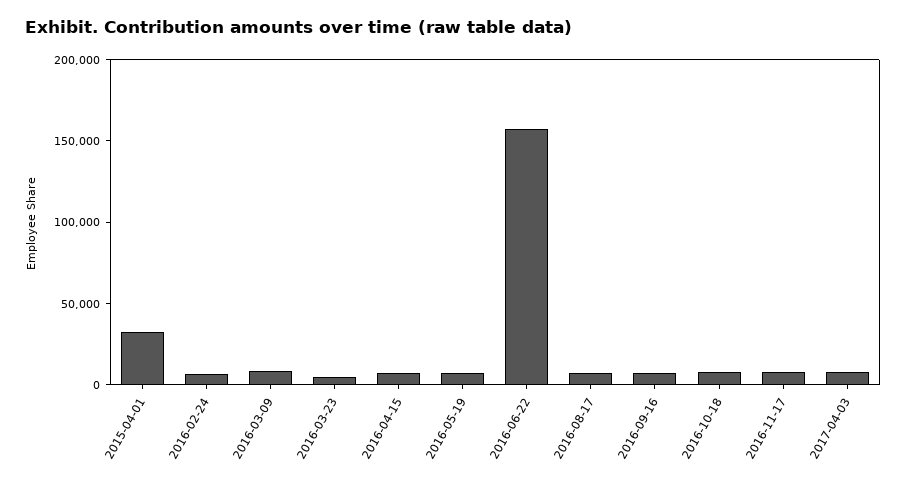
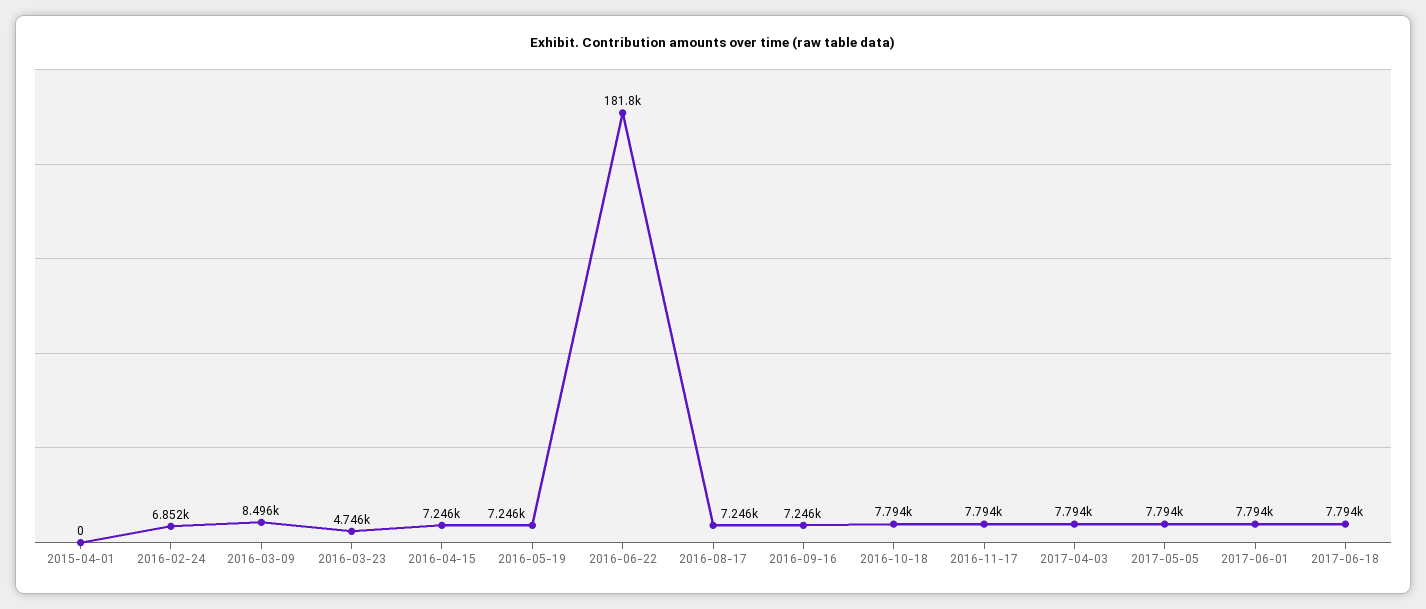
2015-04-01: 30000 -> 0
2016-06-22: 160000 -> 181800
2017-05-05: none -> 7794
2017-06-01: none -> 7794
2017-06-18: none -> 7794

